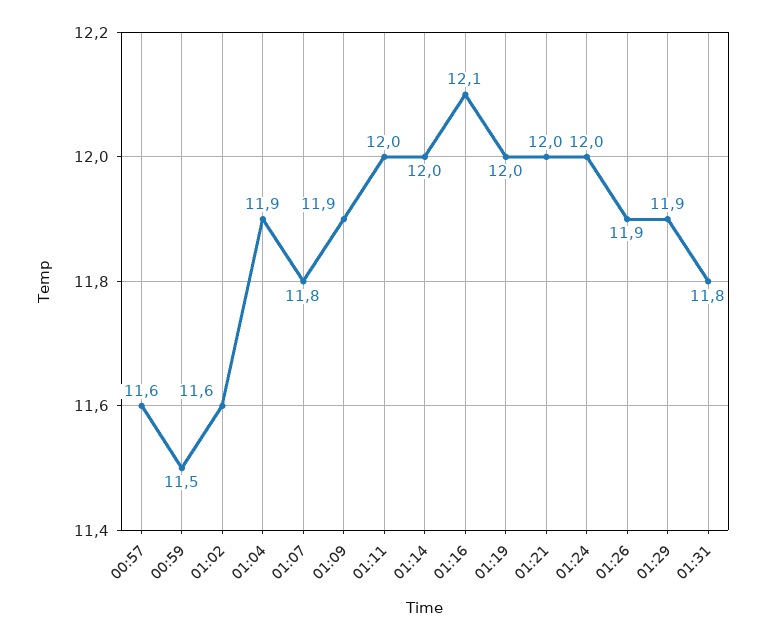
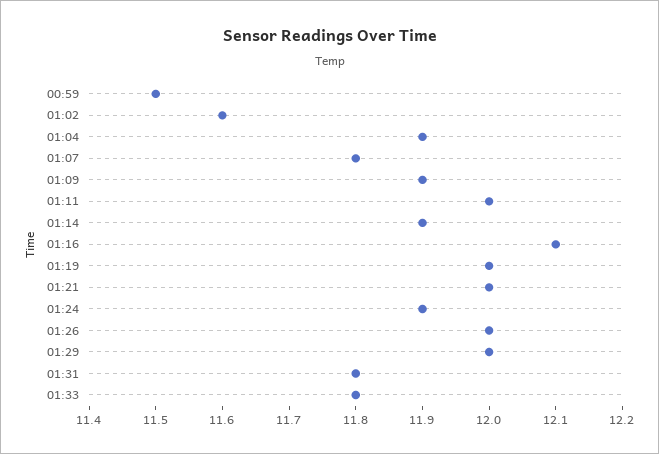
00:57: 11.6 -> none
01:14: 12 -> 11.9
01:24: 12 -> 11.9
01:26: 11.9 -> 12
01:29: 11.9 -> 12
01:33: none -> 11.8

